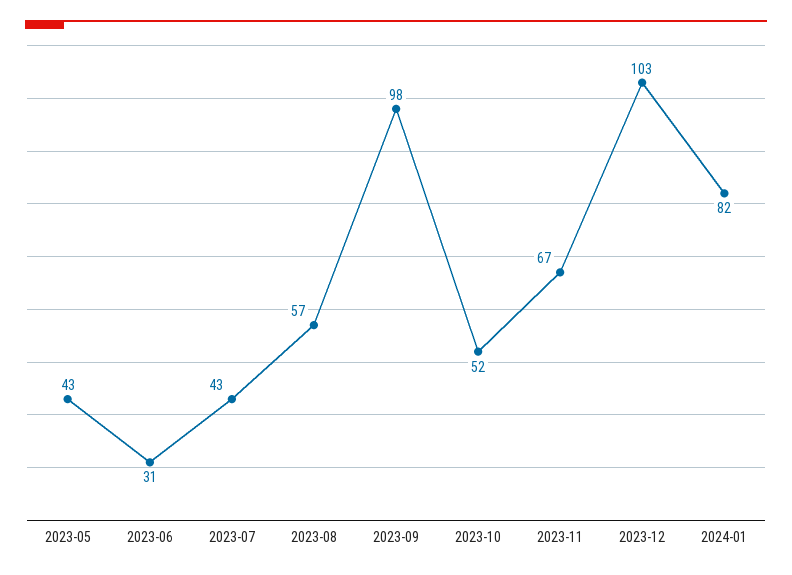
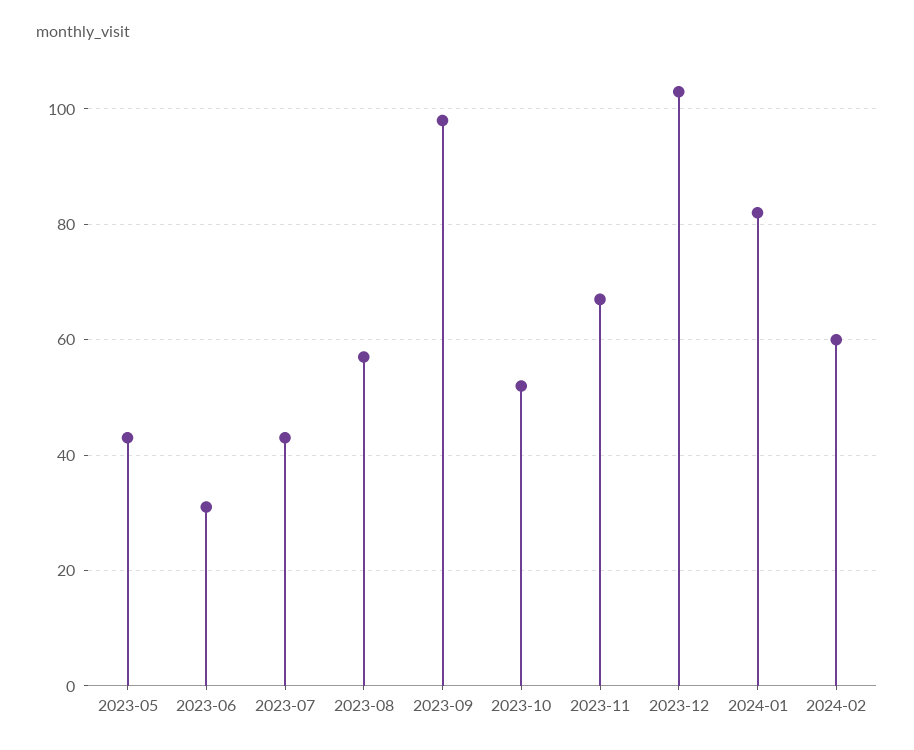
2024-02: none -> 60

